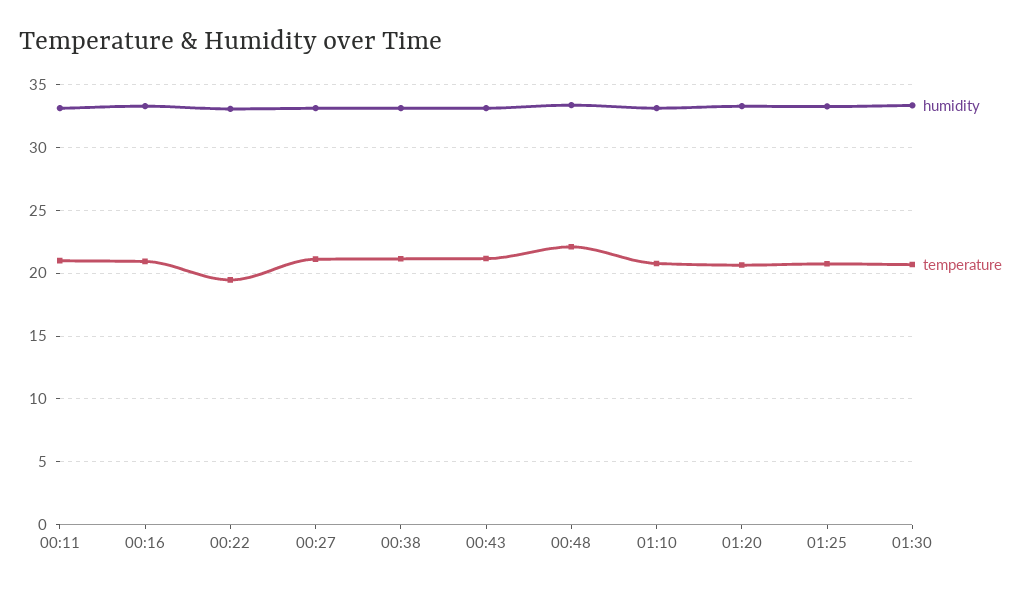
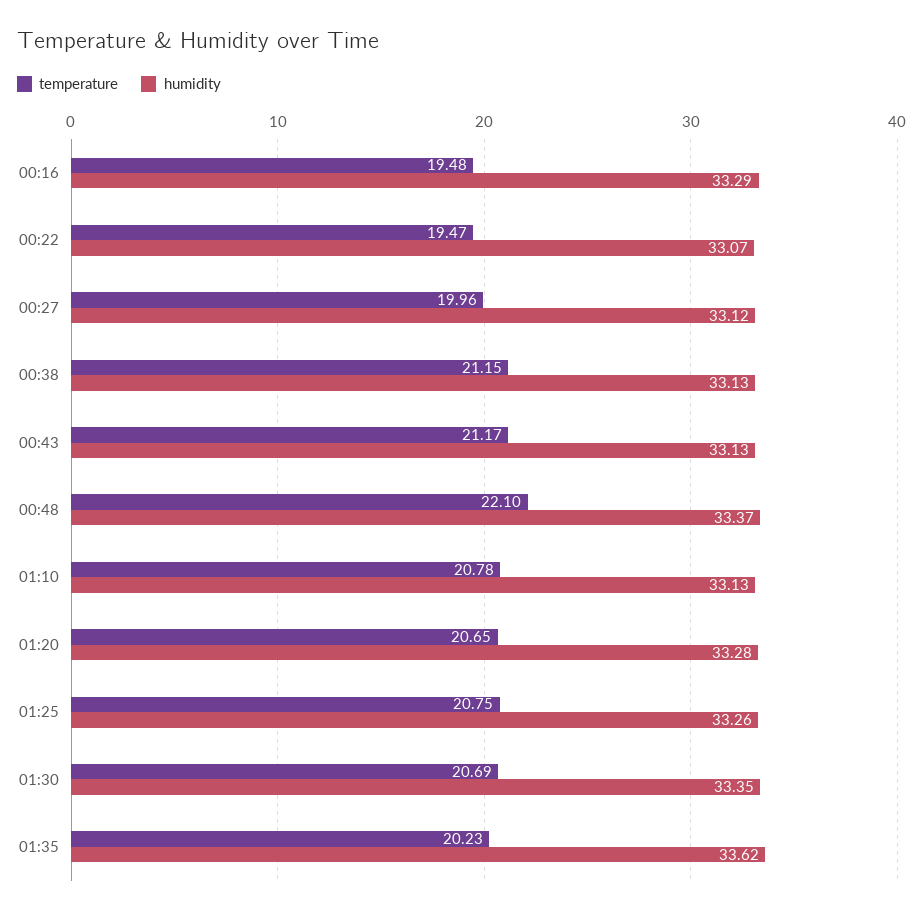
humidity, 00:11: 33 -> none
temperature, 00:11: 21 -> none
temperature, 00:16: 21 -> 19.48
temperature, 00:27: 21 -> 19.96
temperature, 01:35: none -> 20.23
humidity, 01:35: none -> 33.62

